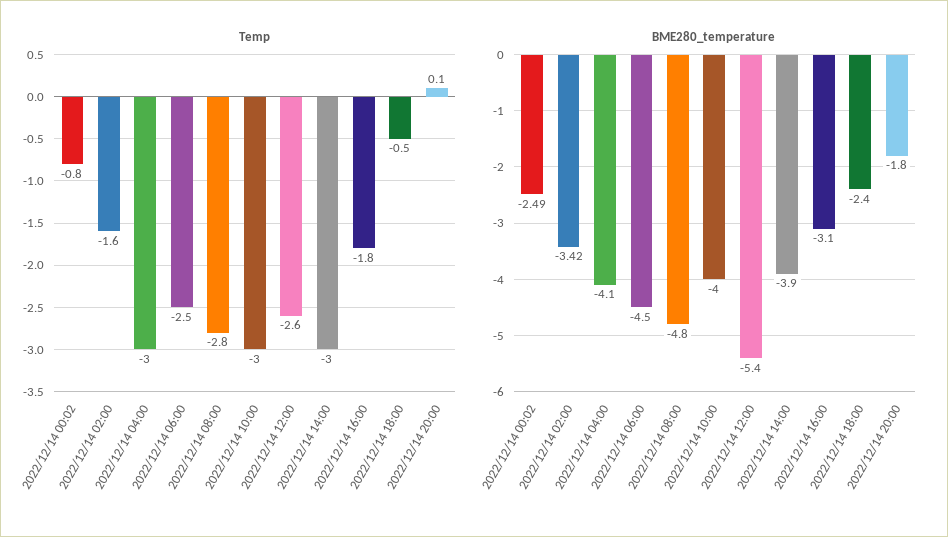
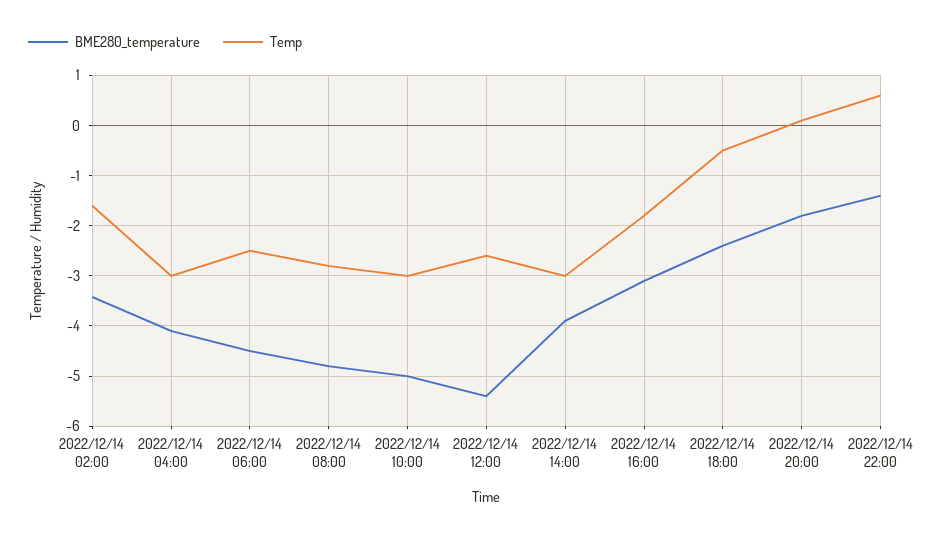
Temp, 2022/12/14 00:02: -0.8 -> none
BME280_temperature, 2022/12/14 00:02: -2.49 -> none
BME280_temperature, 2022/12/14 10:00: -4 -> -5
BME280_temperature, 2022/12/14 22:00: none -> -1.4
Temp, 2022/12/14 22:00: none -> 0.6

